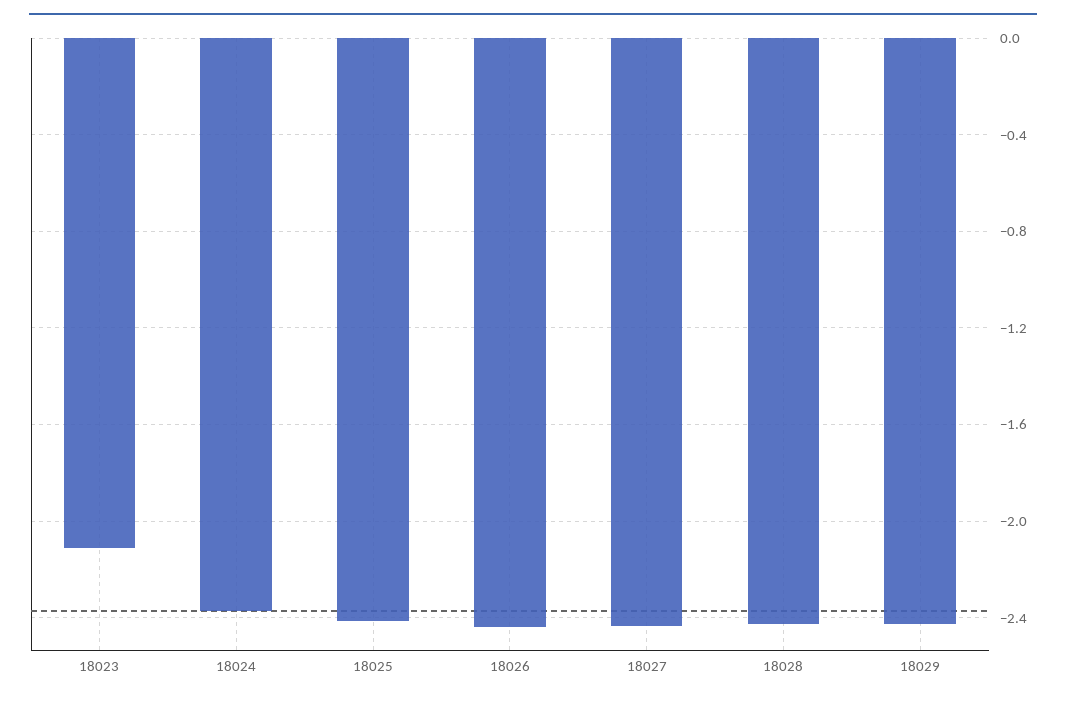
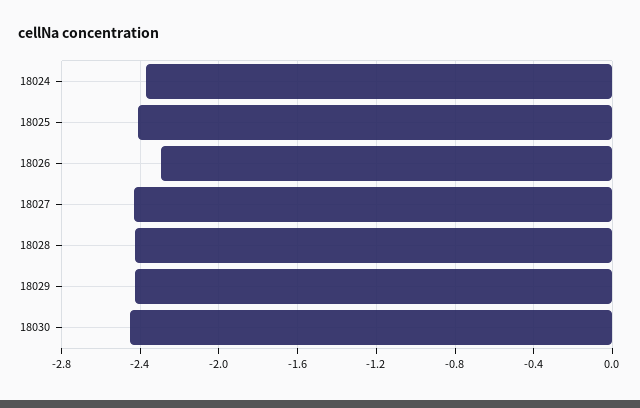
18023: -2.1 -> none
18026: -2.45 -> -2.3
18030: none -> -2.45

